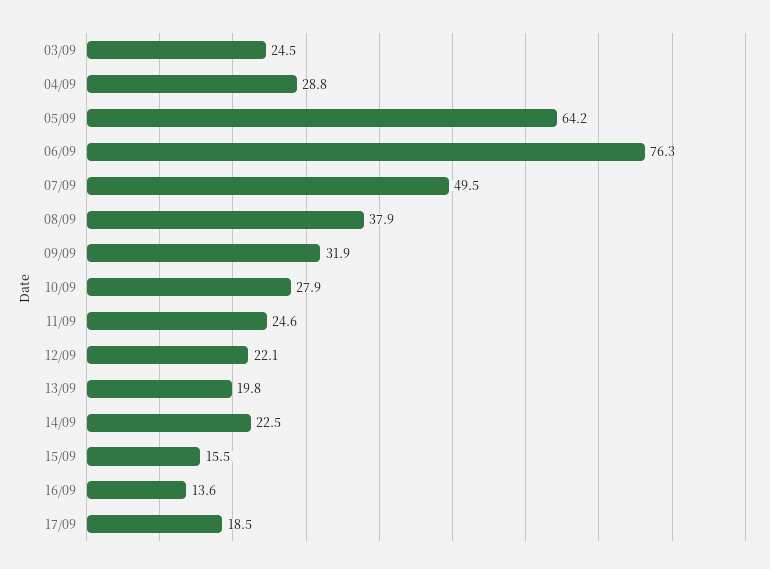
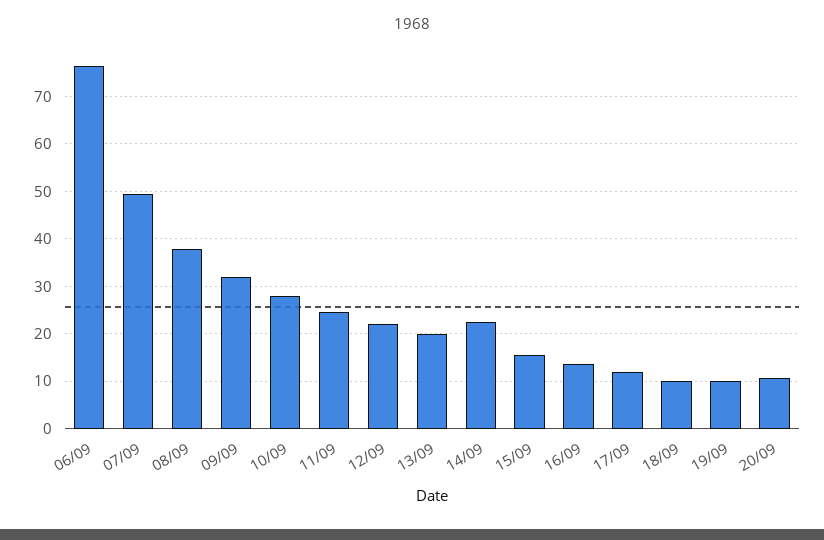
03/09: 24.5 -> none
04/09: 28.8 -> none
05/09: 64.2 -> none
17/09: 18.5 -> 12
18/09: none -> 10
19/09: none -> 10
20/09: none -> 10

